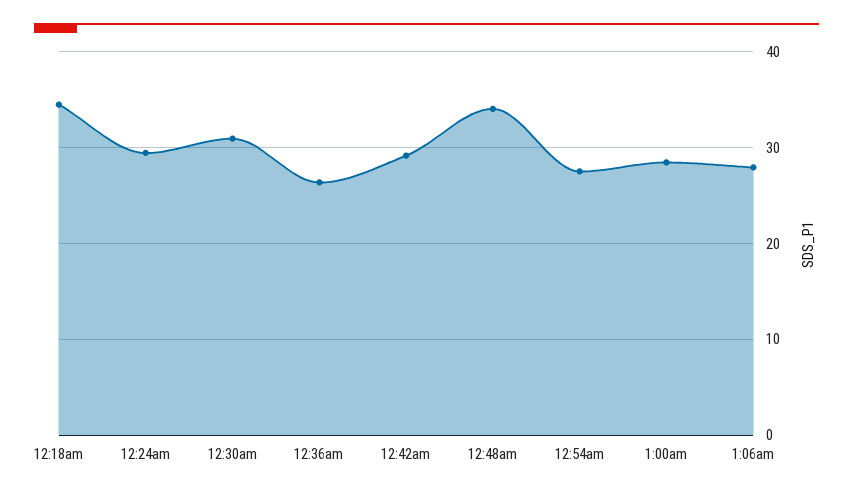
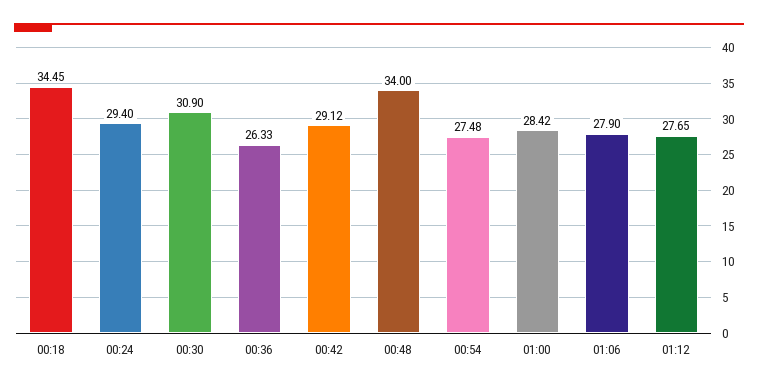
01:12: none -> 27.65

